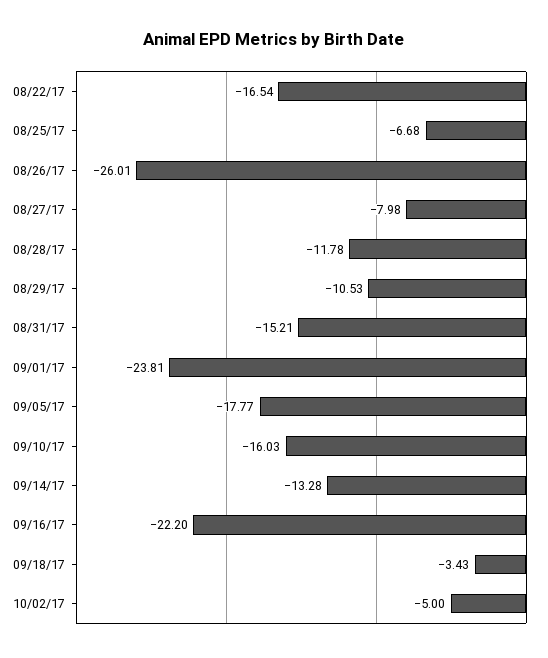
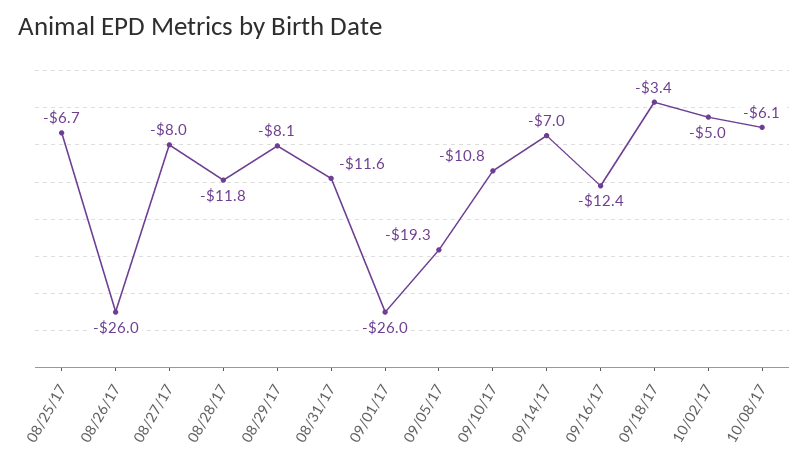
08/22/17: -16.54 -> none
08/29/17: -10.53 -> -8.1
08/31/17: -15.21 -> -11.6
09/01/17: -23.81 -> -26
09/05/17: -17.77 -> -19.3
09/10/17: -16.03 -> -10.8
09/14/17: -13.28 -> -7
09/16/17: -22.2 -> -12.4
10/08/17: none -> -6.1

